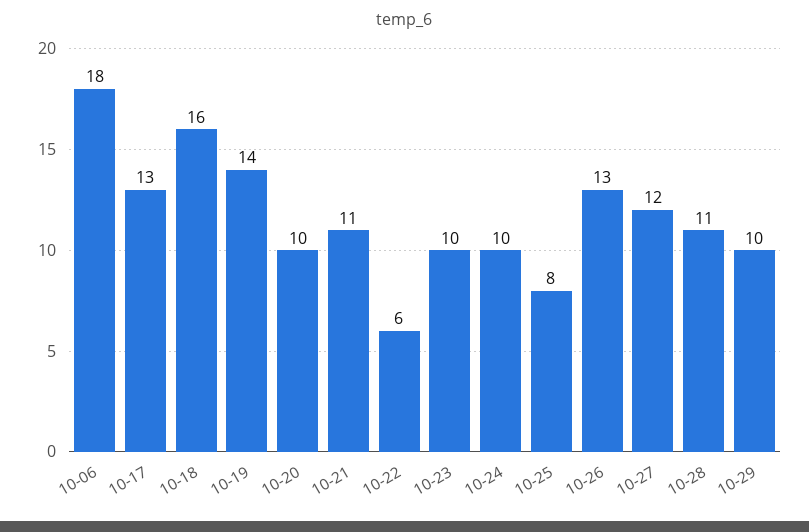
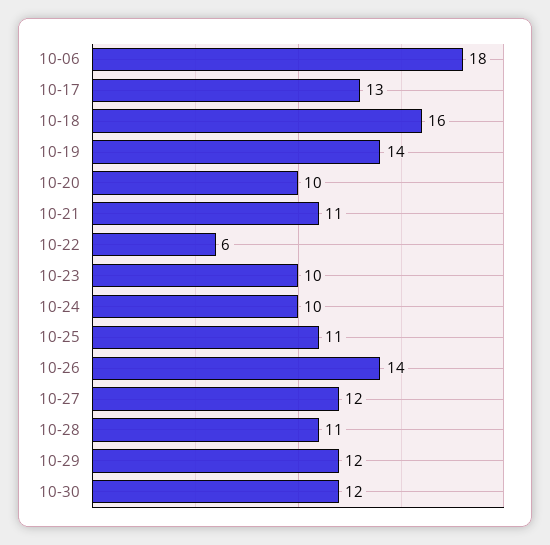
10-25: 8 -> 11
10-26: 13 -> 14
10-29: 10 -> 12
10-30: none -> 12

